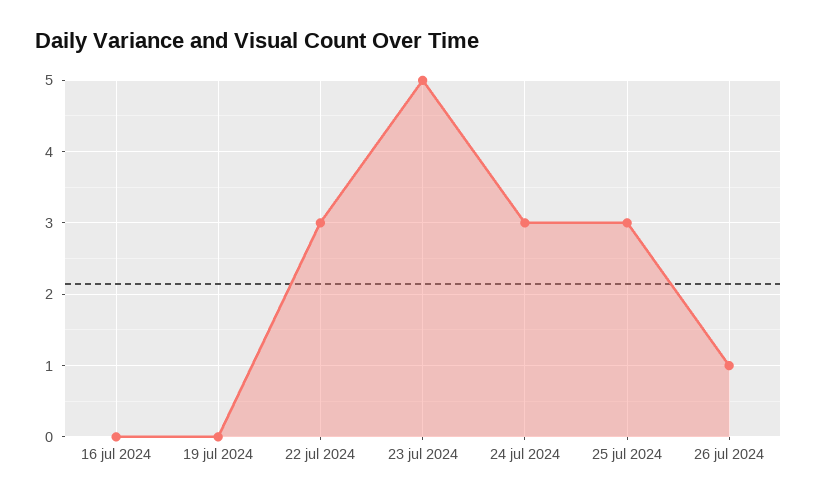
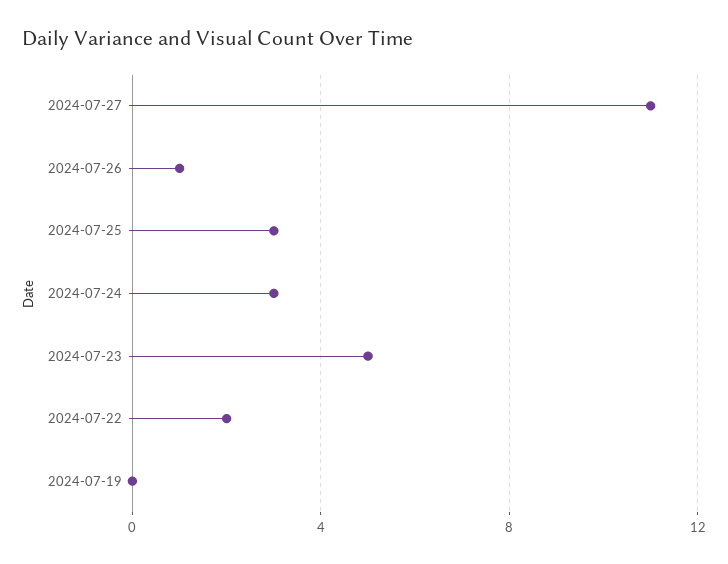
16 jul 2024: 0 -> none
22 jul 2024: 3 -> 2
2024-07-27: none -> 11

